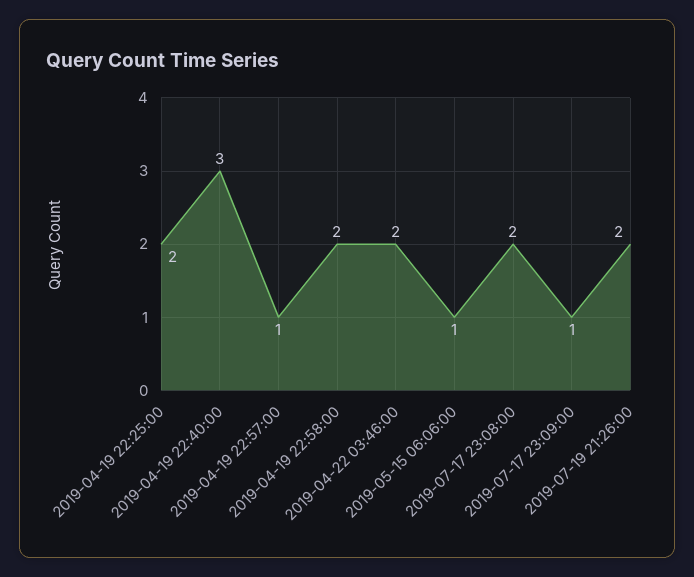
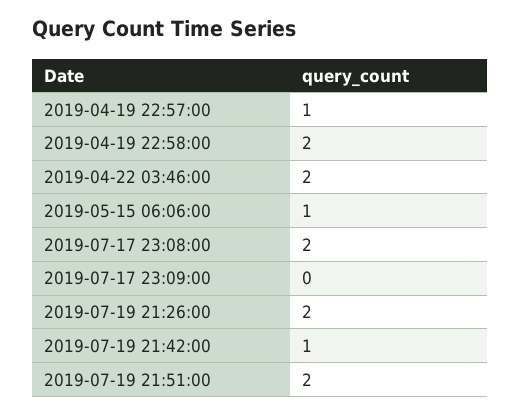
2019-04-19 22:25:00: 2 -> none
2019-04-19 22:40:00: 3 -> none
2019-07-17 23:09:00: 1 -> 0
2019-07-19 21:42:00: none -> 1
2019-07-19 21:51:00: none -> 2

